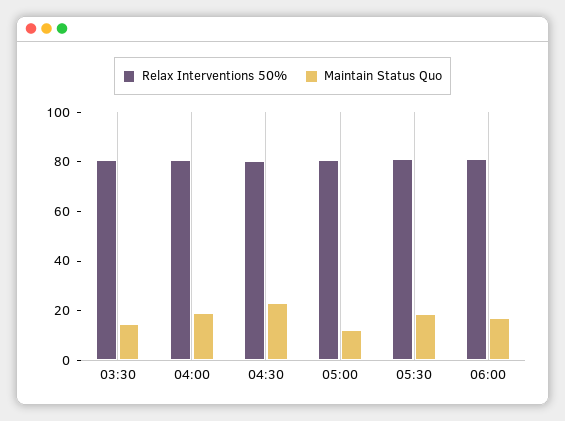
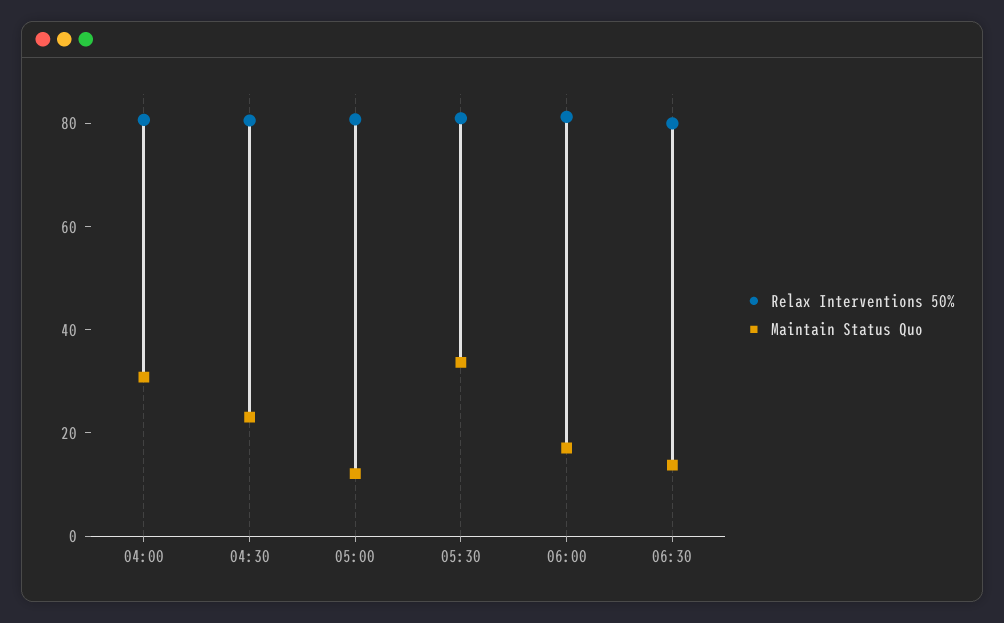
Relax Interventions 50%, 03:30: 80 -> none
Maintain Status Quo, 03:30: 15 -> none
Maintain Status Quo, 04:00: 20 -> 30
Maintain Status Quo, 05:30: 20 -> 35
Relax Interventions 50%, 06:30: none -> 80
Maintain Status Quo, 06:30: none -> 15

